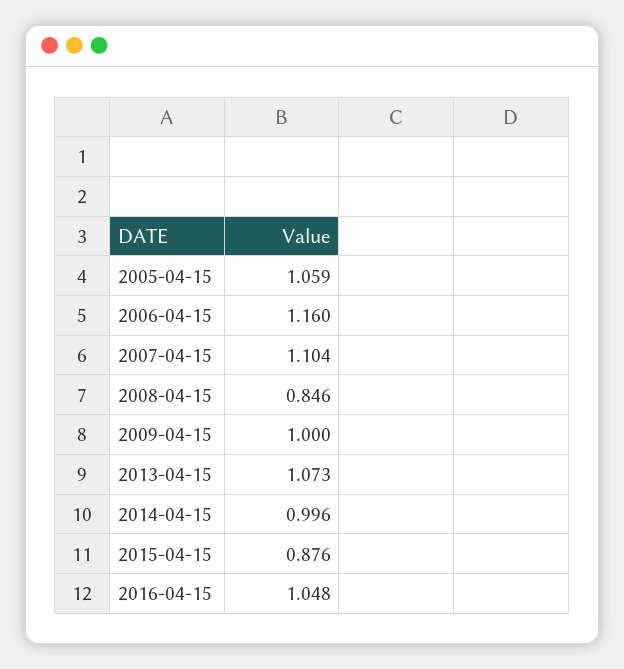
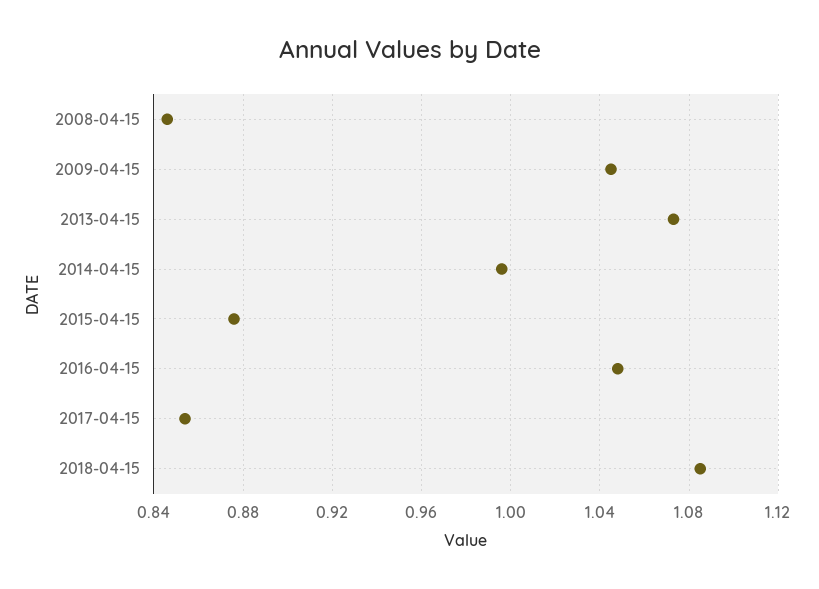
2005-04-15: 1.059 -> none
2006-04-15: 1.16 -> none
2007-04-15: 1.104 -> none
2009-04-15: 1 -> 1.045
2017-04-15: none -> 0.855
2018-04-15: none -> 1.085

